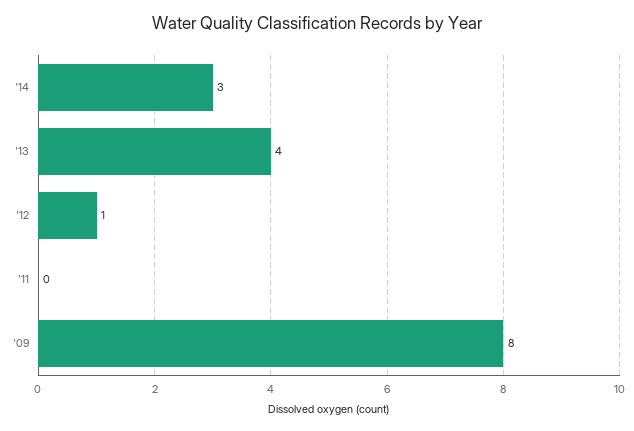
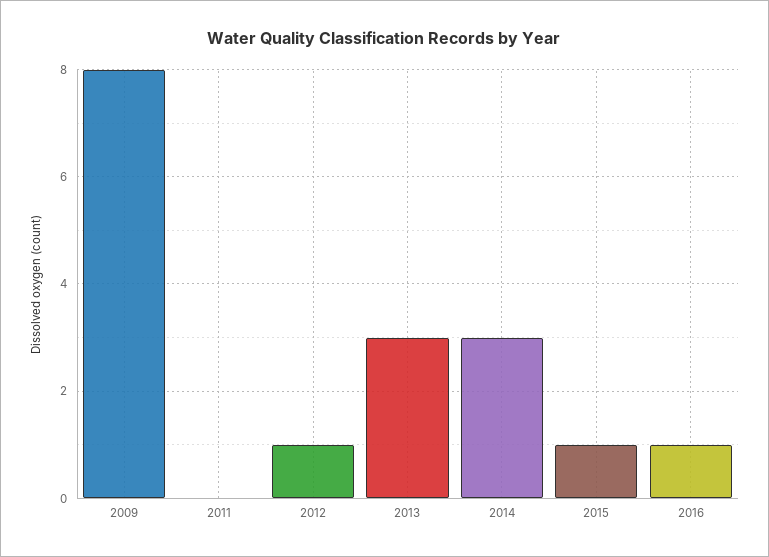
'13: 4 -> 3
2015: none -> 1
2016: none -> 1

